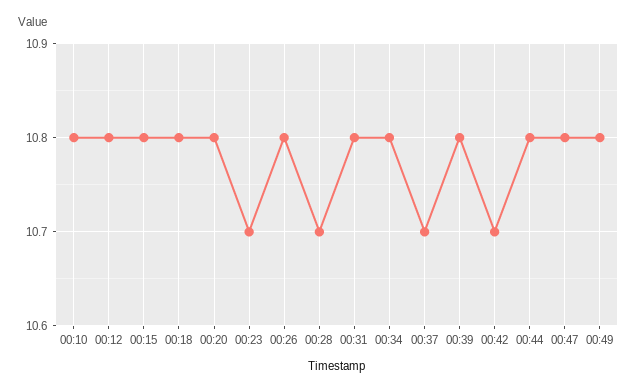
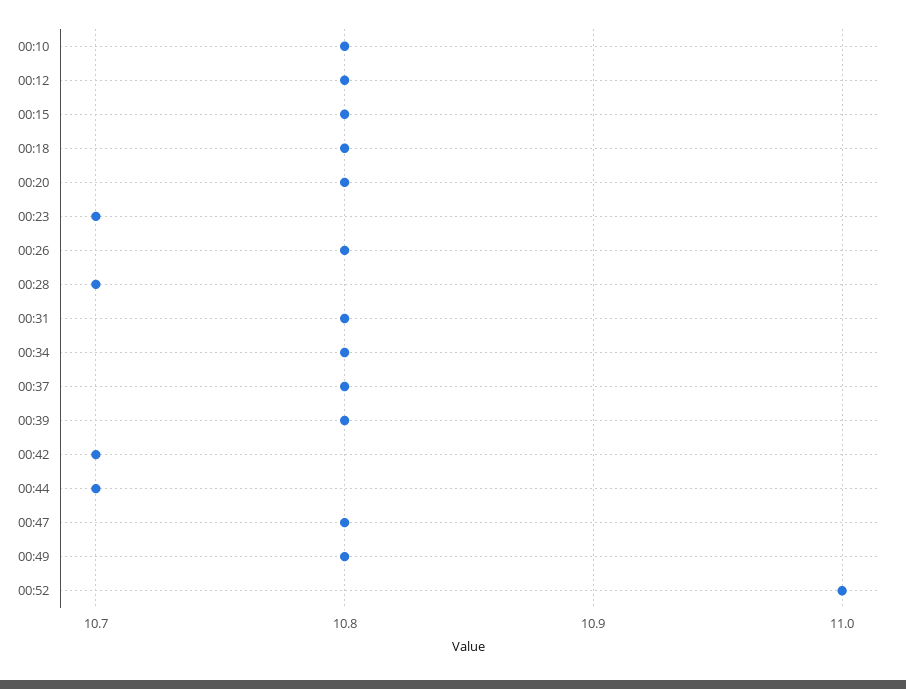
00:37: 10.7 -> 10.8
00:44: 10.8 -> 10.7
00:52: none -> 11

